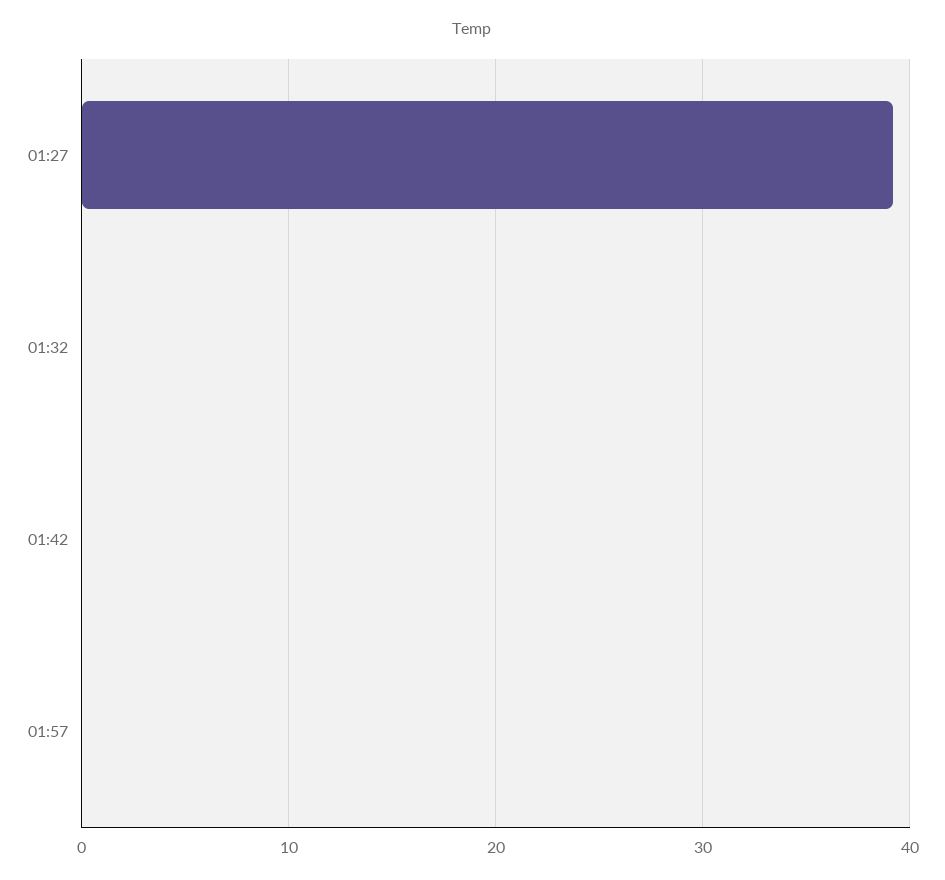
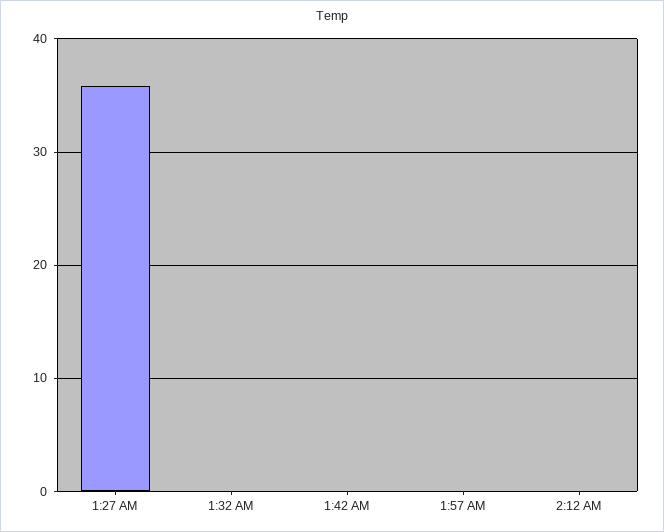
01:27: 39 -> 36
2:12 AM: none -> 0

